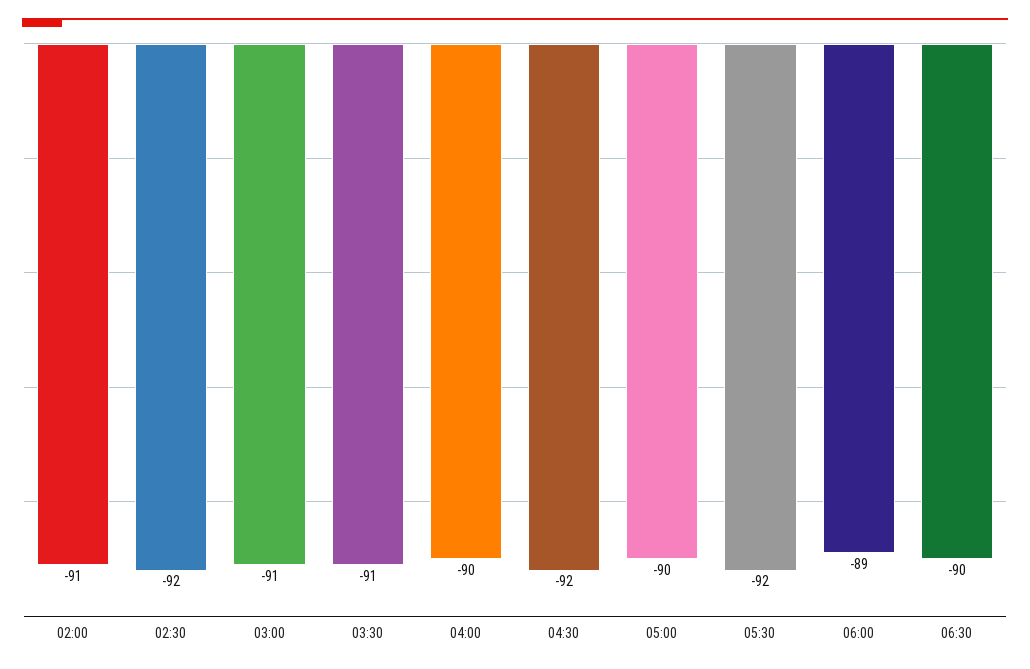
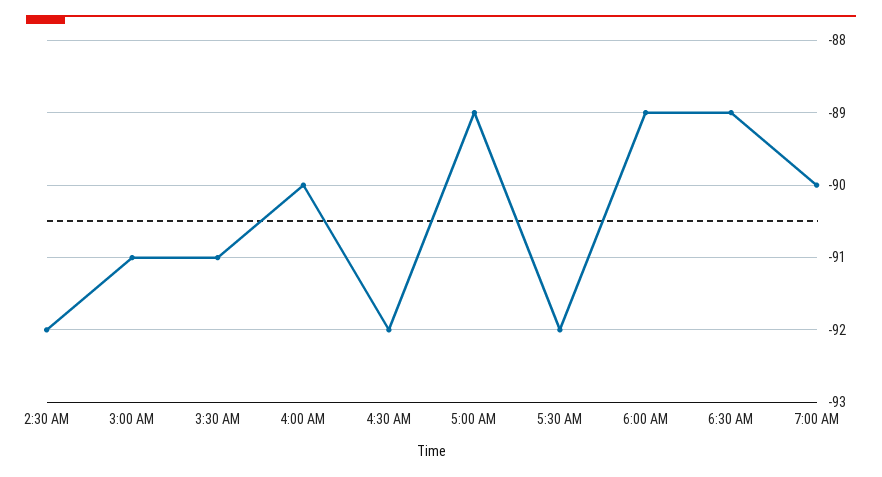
02:00: -91 -> none
05:00: -90 -> -89
06:30: -90 -> -89
7:00 AM: none -> -90

